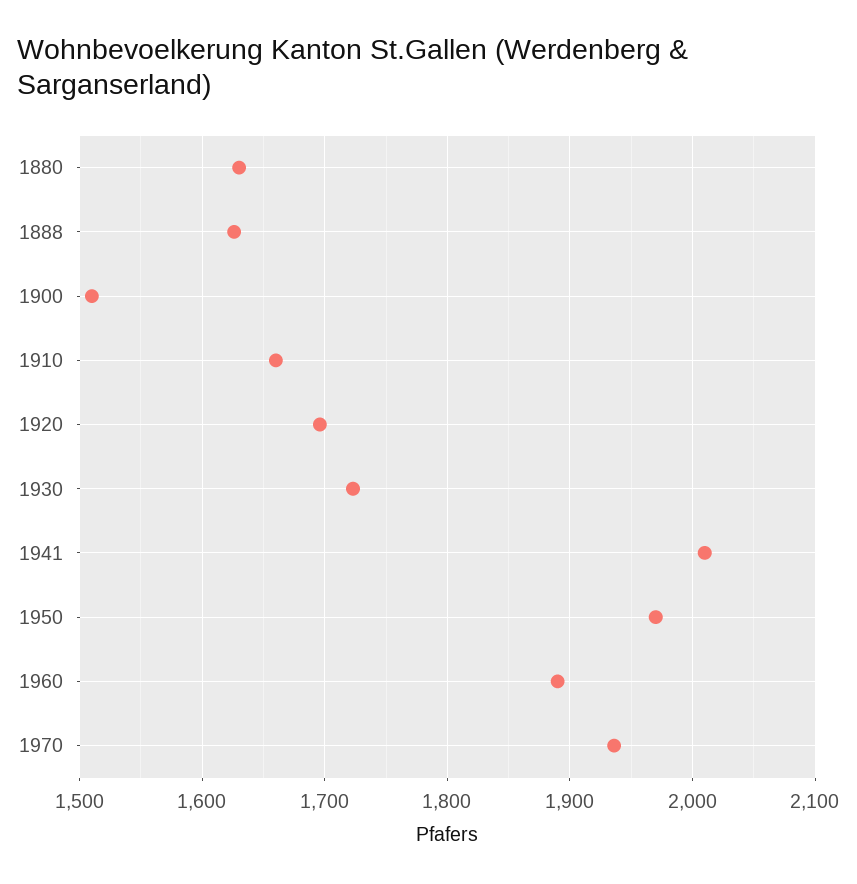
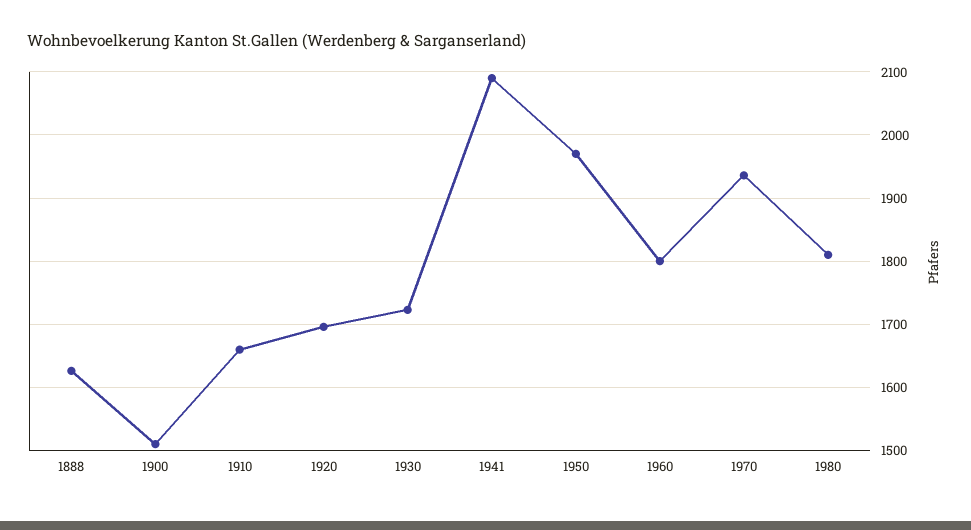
1880: 1630 -> none
1941: 2010 -> 2090
1960: 1890 -> 1800
1980: none -> 1810

